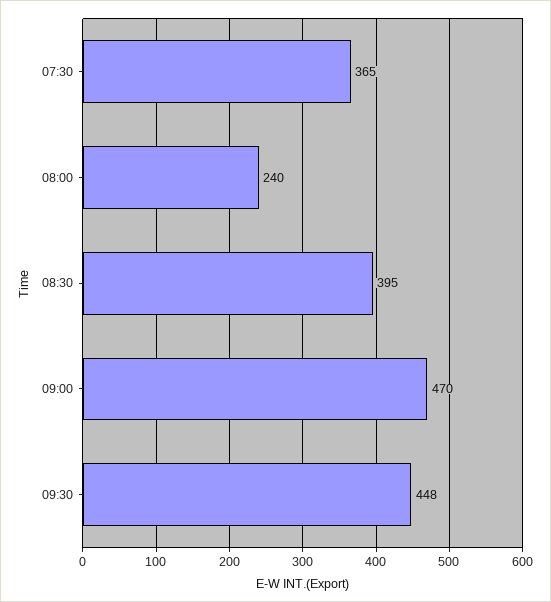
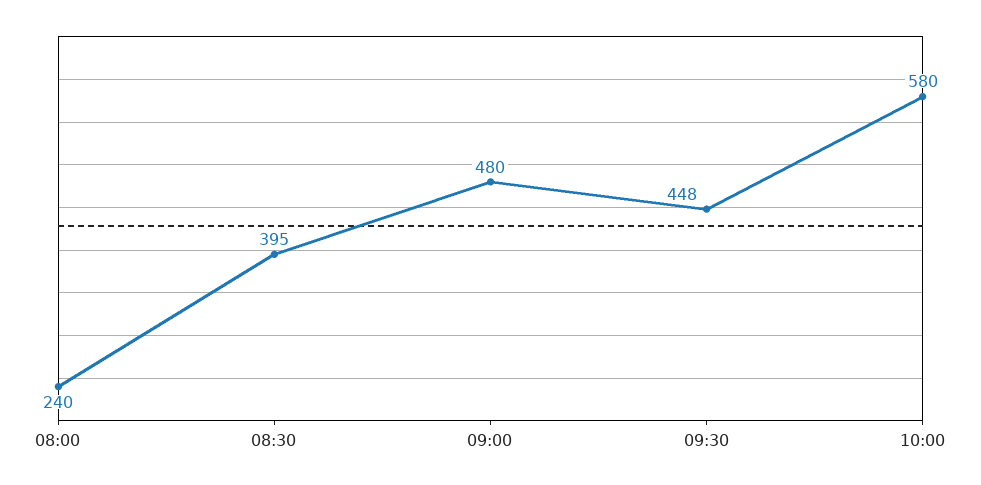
07:30: 365 -> none
09:00: 470 -> 480
10:00: none -> 580

